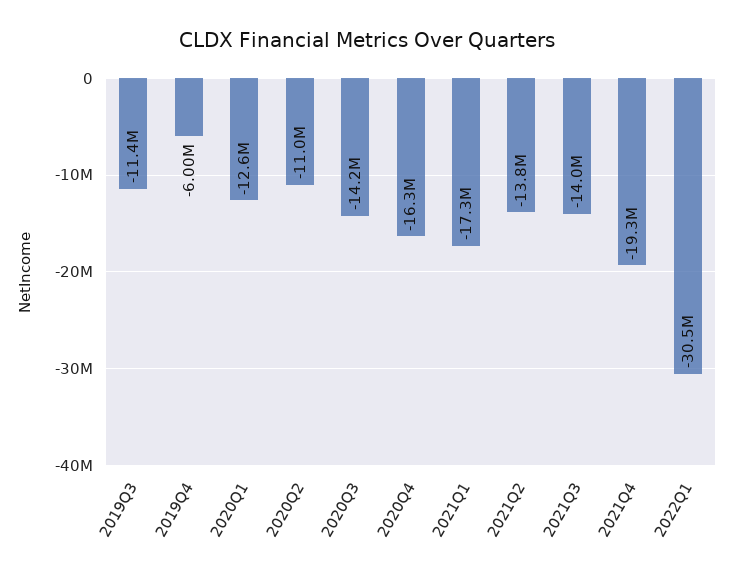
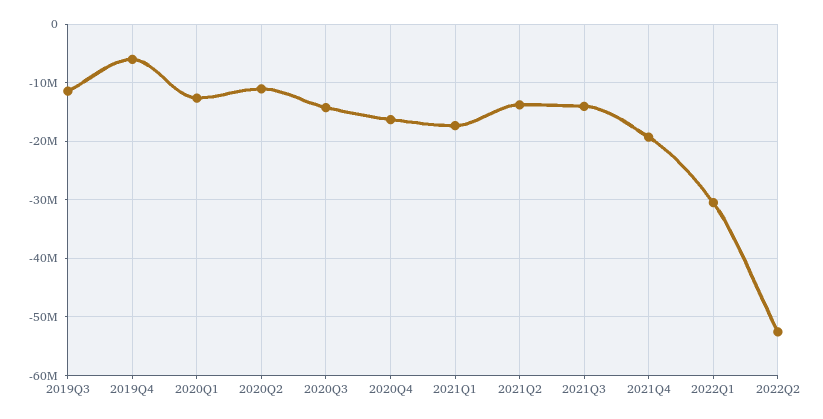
2022Q2: none -> -52000000

